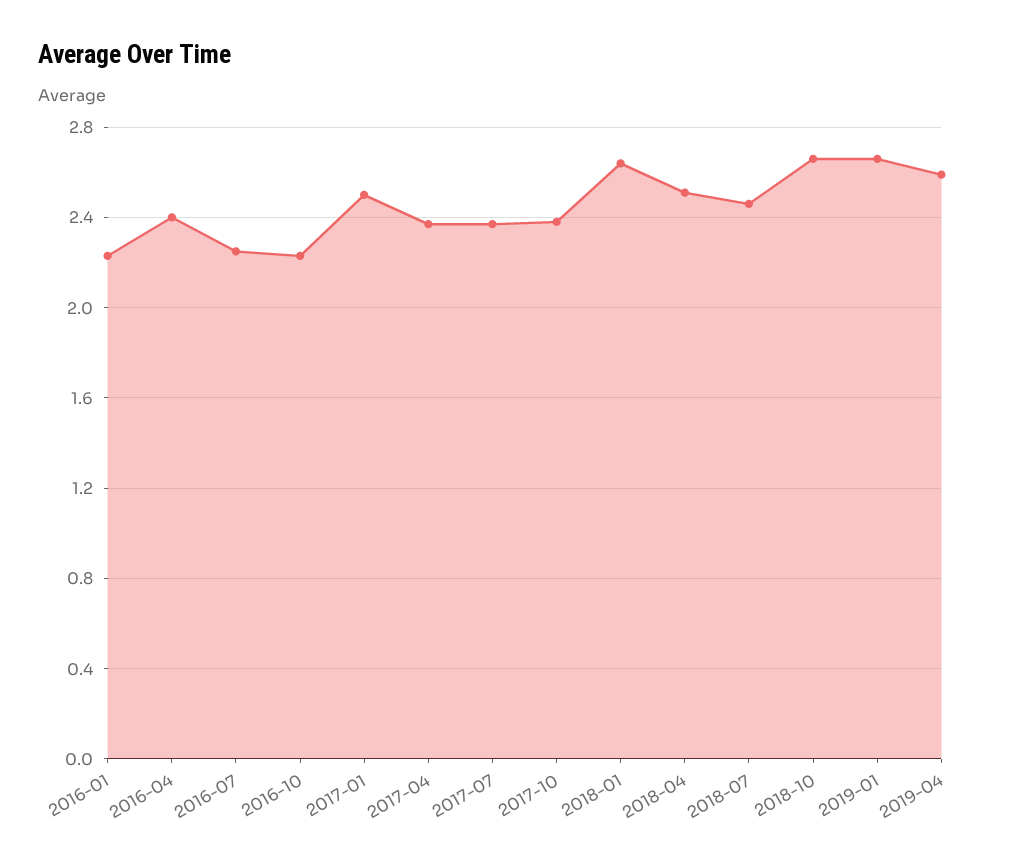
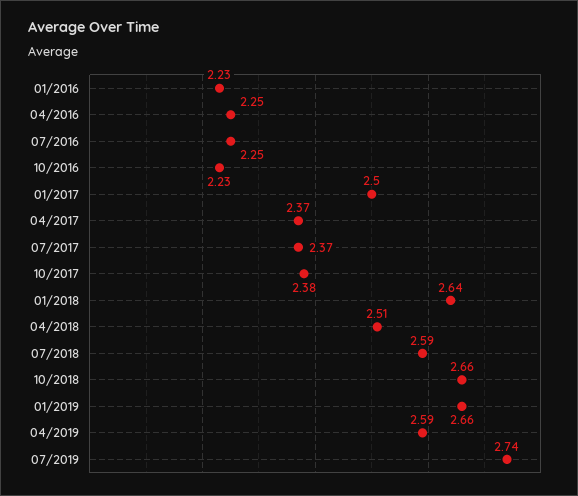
2016-04: 2.4 -> 2.25
2018-07: 2.45 -> 2.59
07/2019: none -> 2.74

